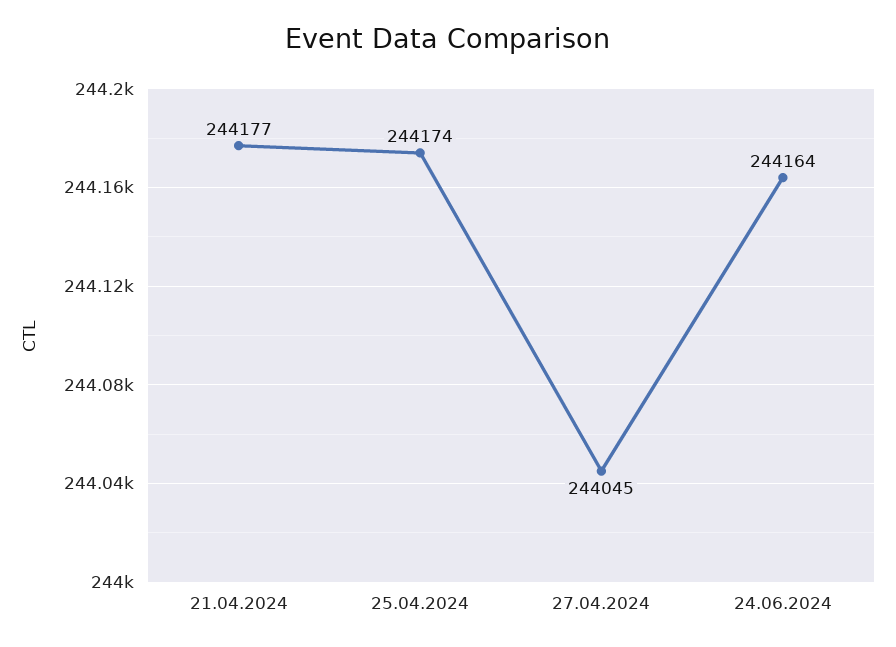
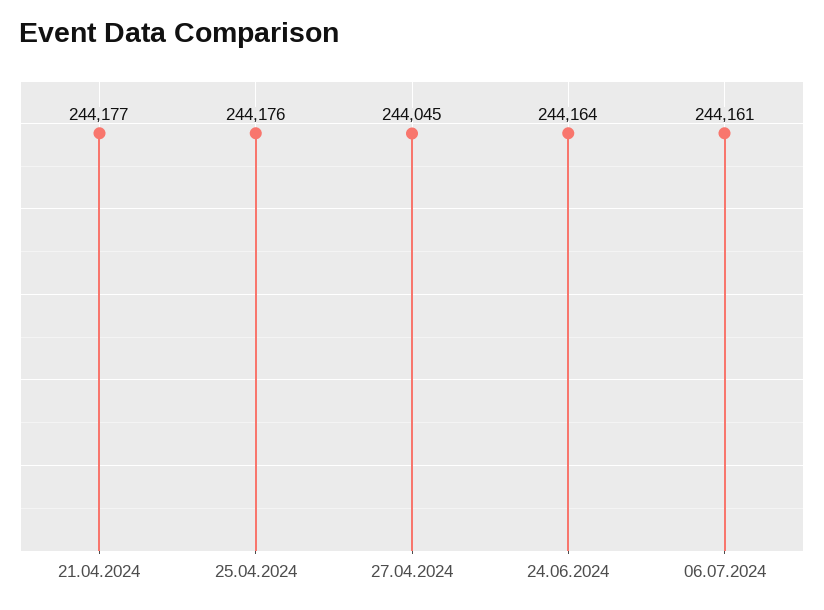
25.04.2024: 244174 -> 244176
06.07.2024: none -> 244161

